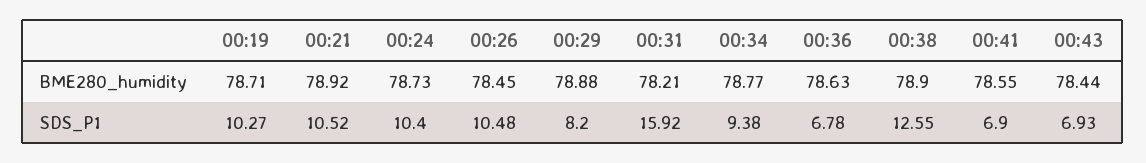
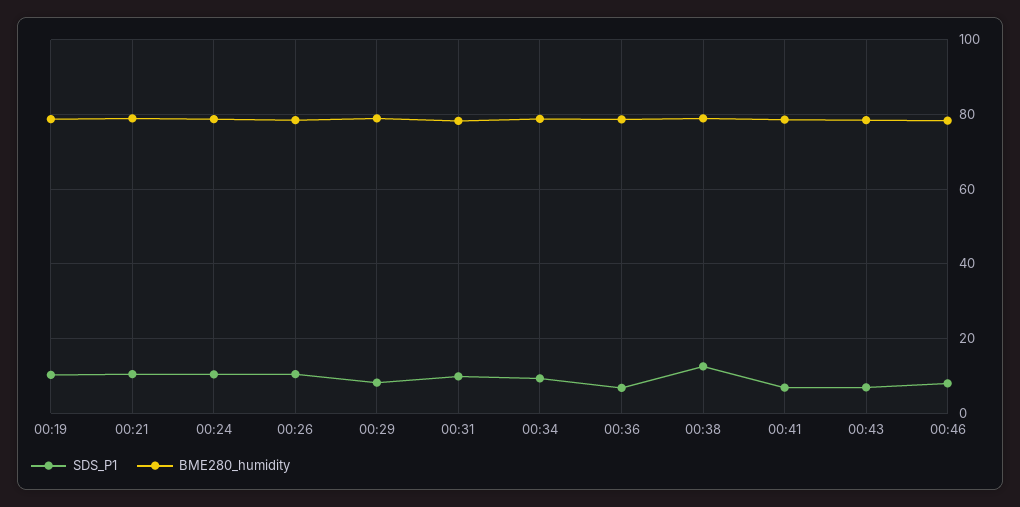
SDS_P1, 00:31: 15.92 -> 10
SDS_P1, 00:46: none -> 8
BME280_humidity, 00:46: none -> 78

